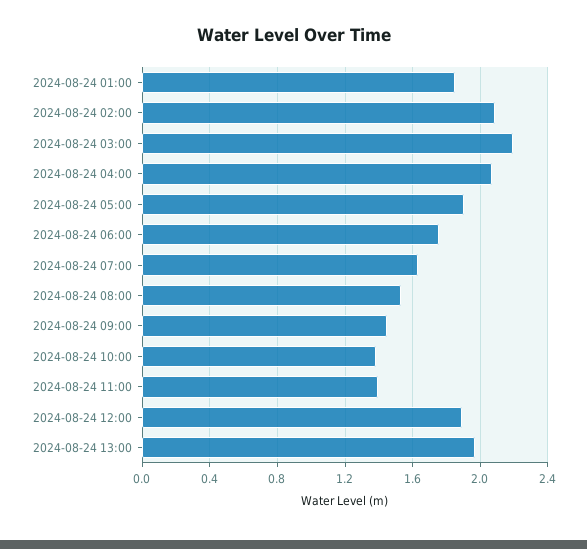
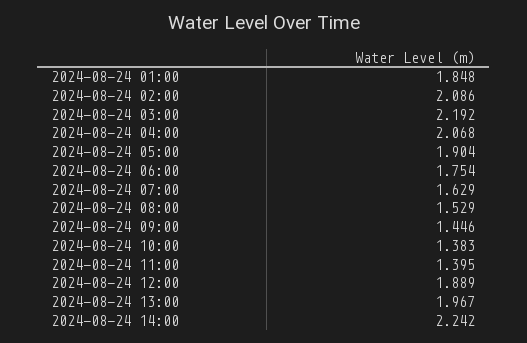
2024-08-24 14:00: none -> 2.242

